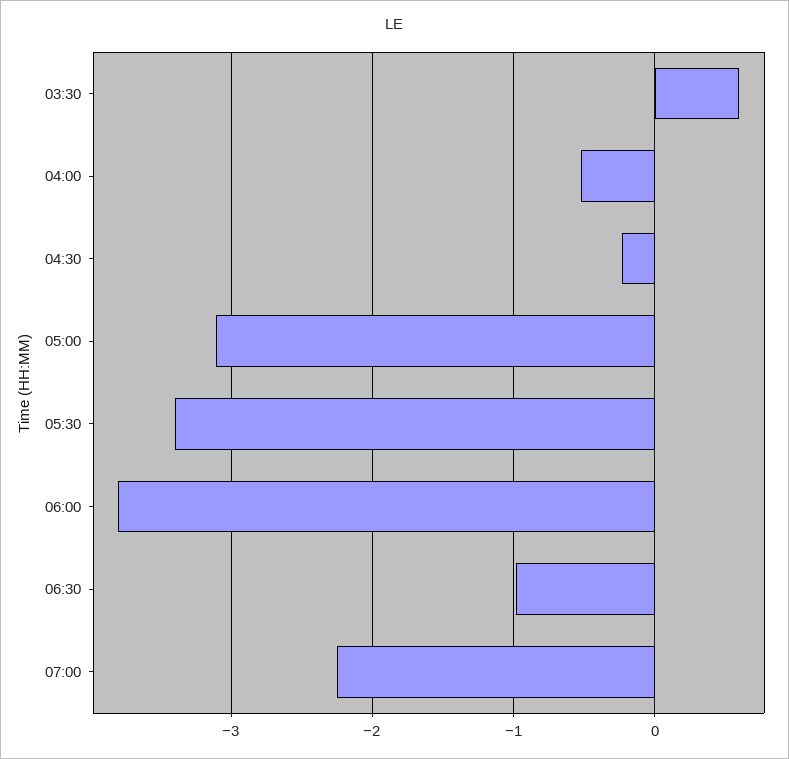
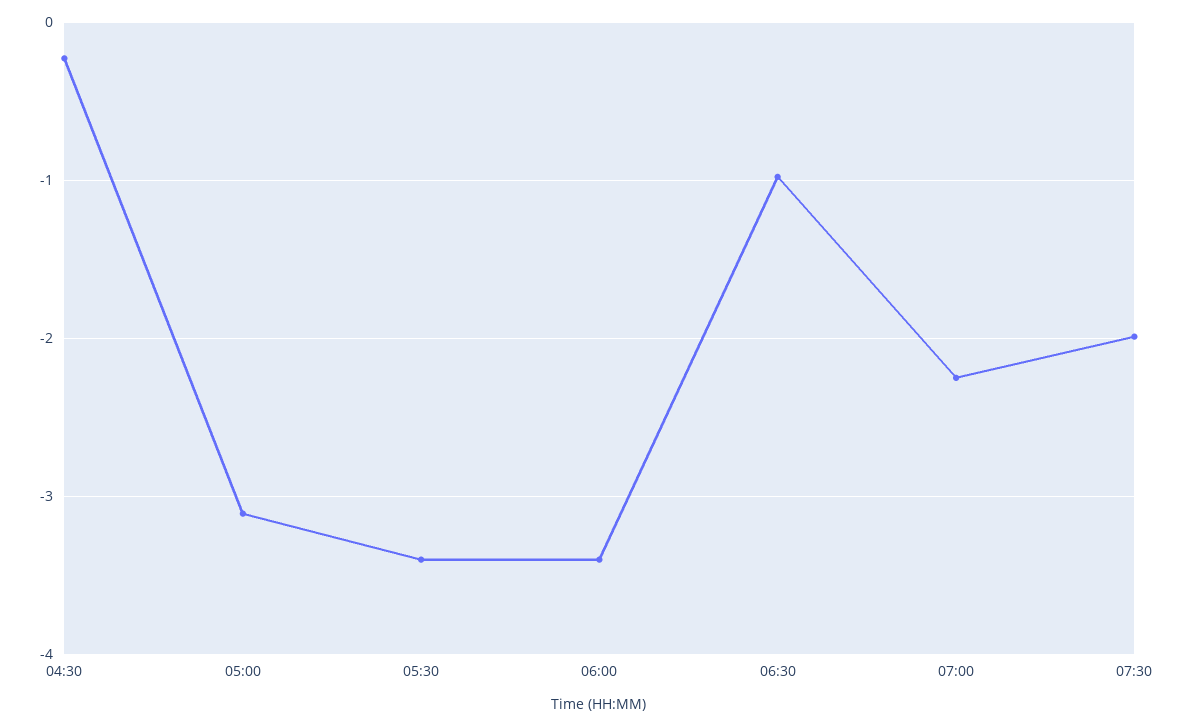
03:30: 0.6 -> none
04:00: -0.5 -> none
06:00: -3.8 -> -3.4
07:30: none -> -2

